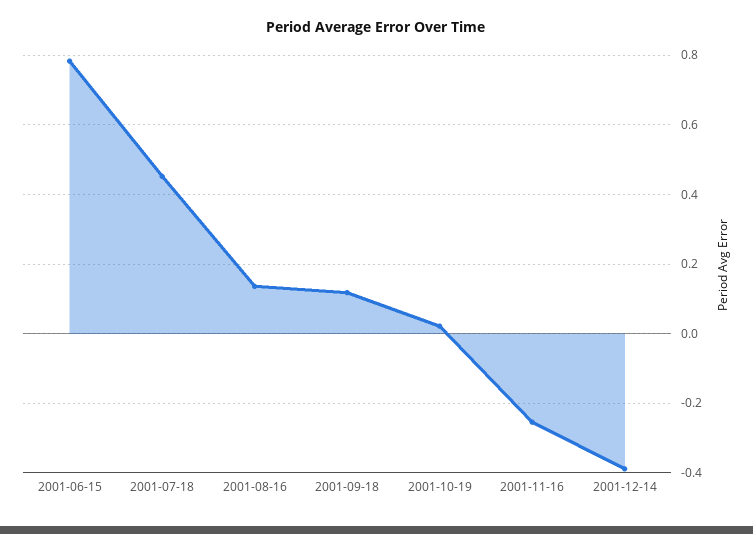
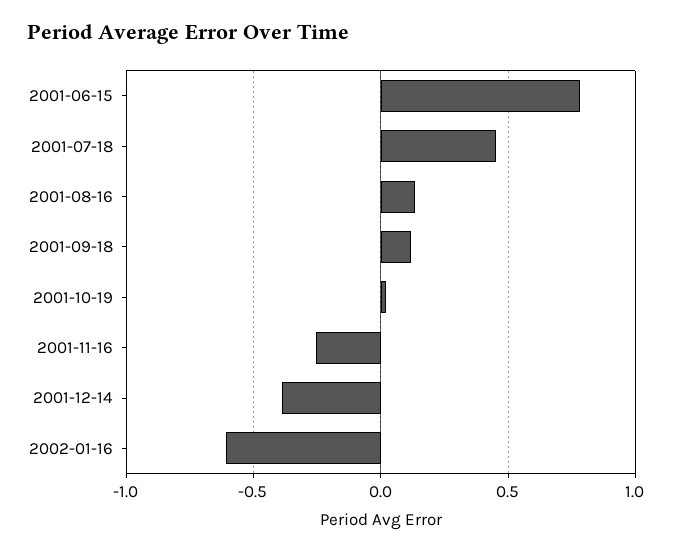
2002-01-16: none -> -0.6

